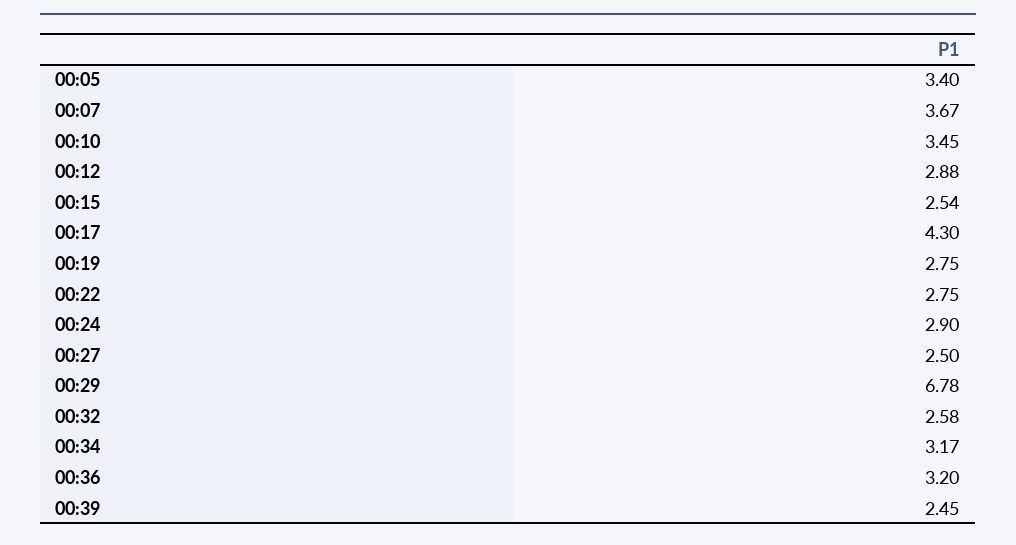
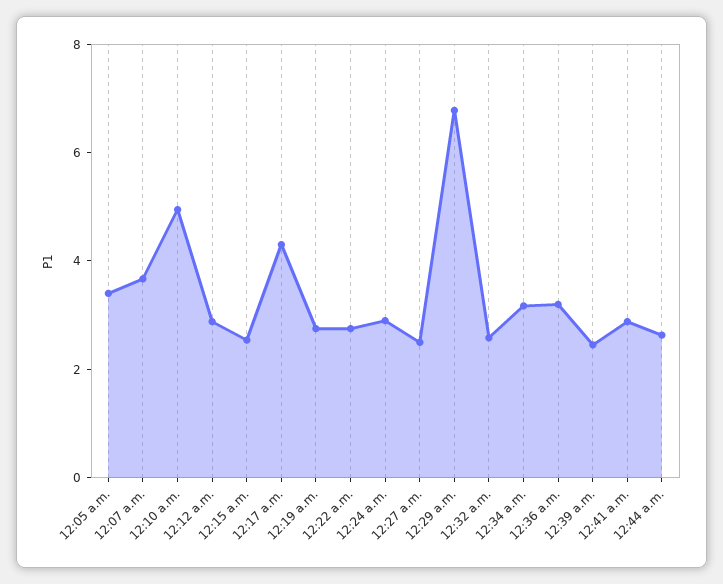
00:10: 3.45 -> 5
12:41 a.m.: none -> 3
12:44 a.m.: none -> 2.5

